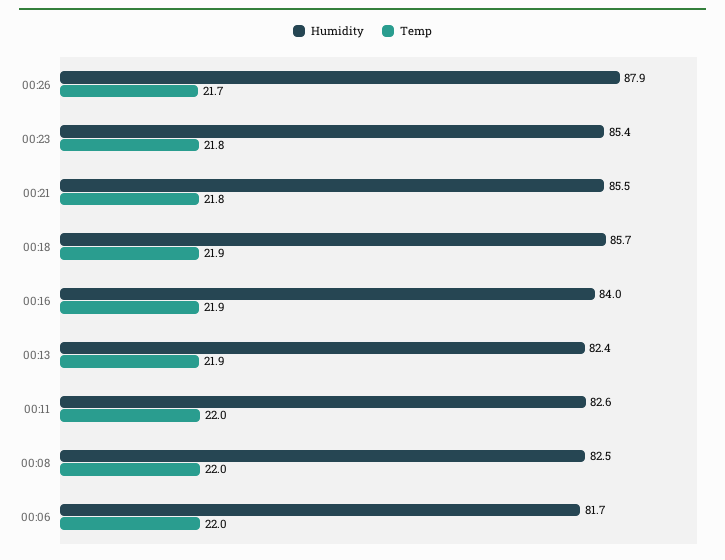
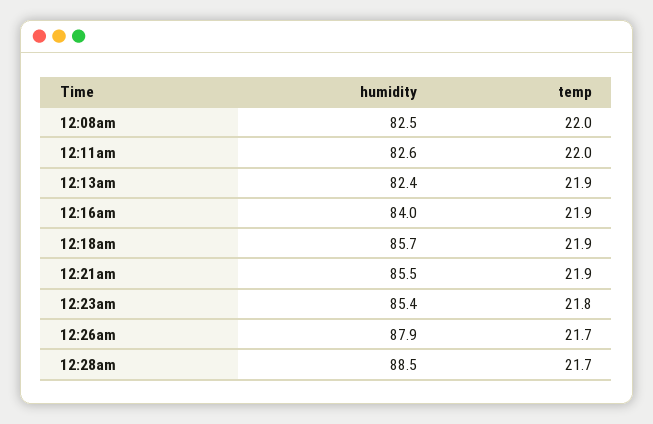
Temp, 00:21: 21.8 -> 21.9
Humidity, 00:06: 81.7 -> none
Temp, 00:06: 22 -> none
Humidity, 12:28am: none -> 88.5
Temp, 12:28am: none -> 21.7

